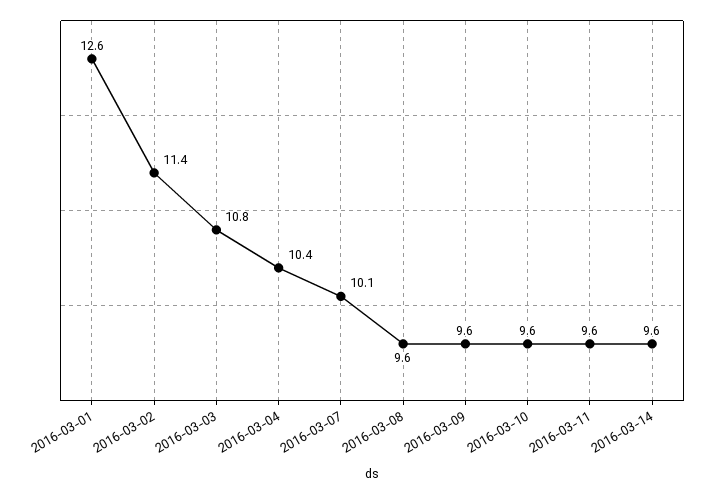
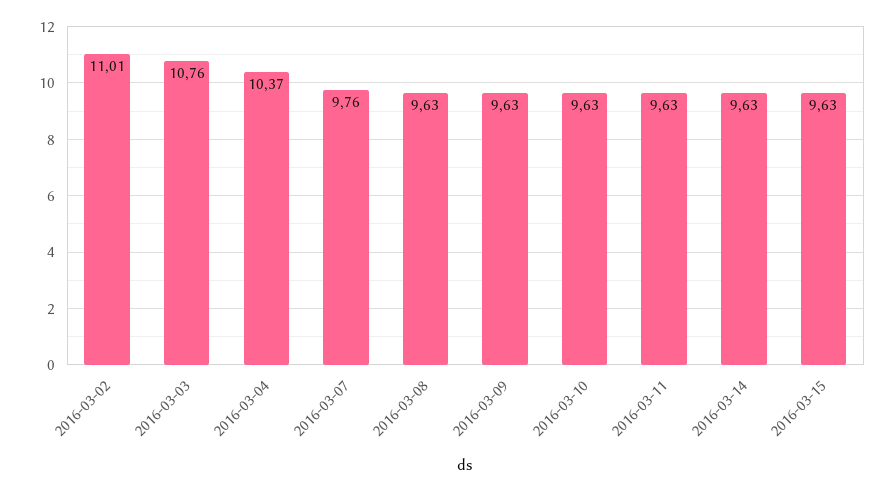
2016-03-01: 12.6 -> none
2016-03-02: 11.4 -> 11.01
2016-03-07: 10.1 -> 9.76
2016-03-15: none -> 9.63

